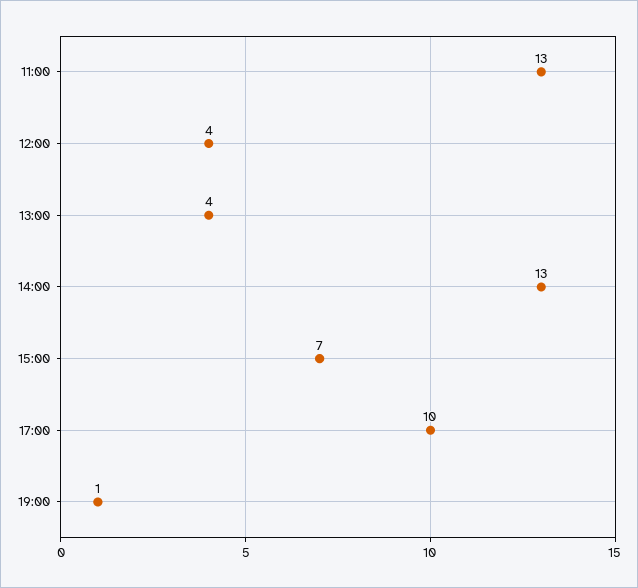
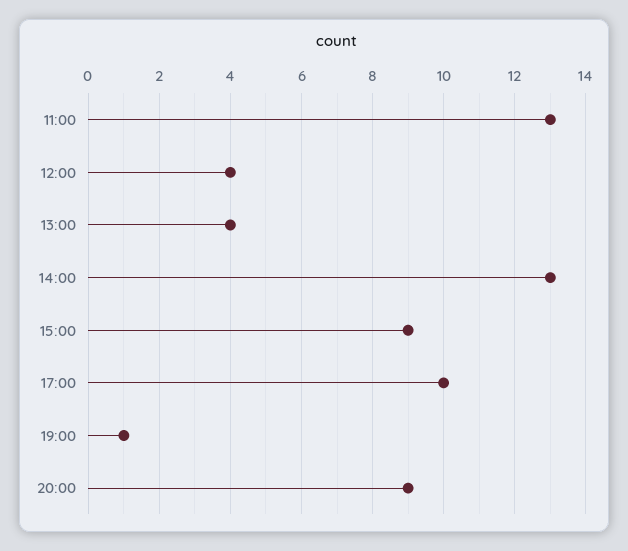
15:00: 7 -> 9
20:00: none -> 9

